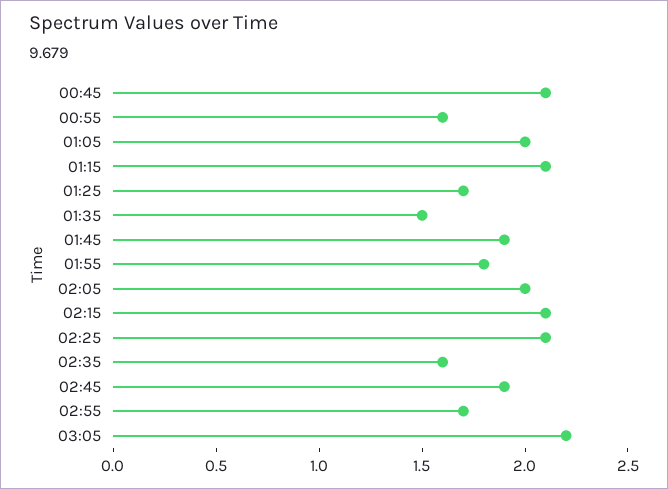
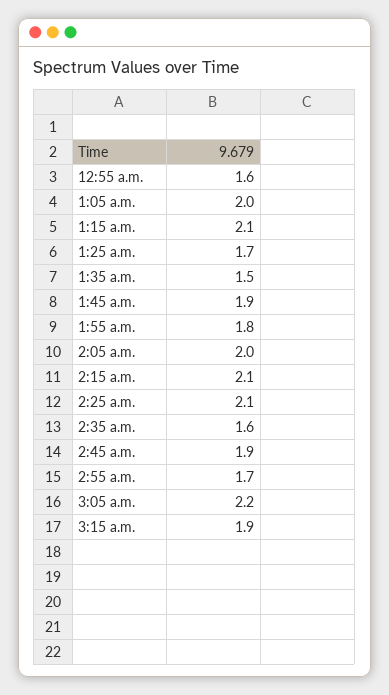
00:45: 2.1 -> none
3:15 a.m.: none -> 1.9

